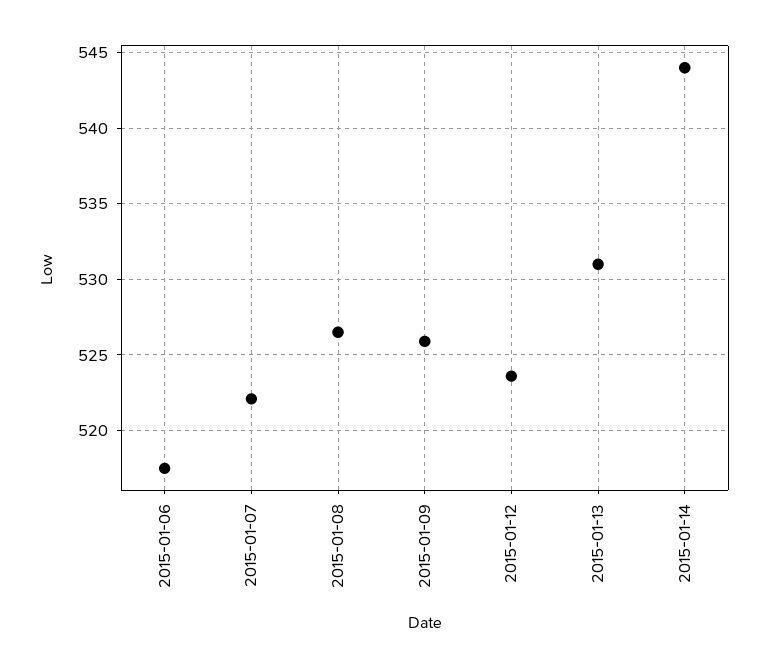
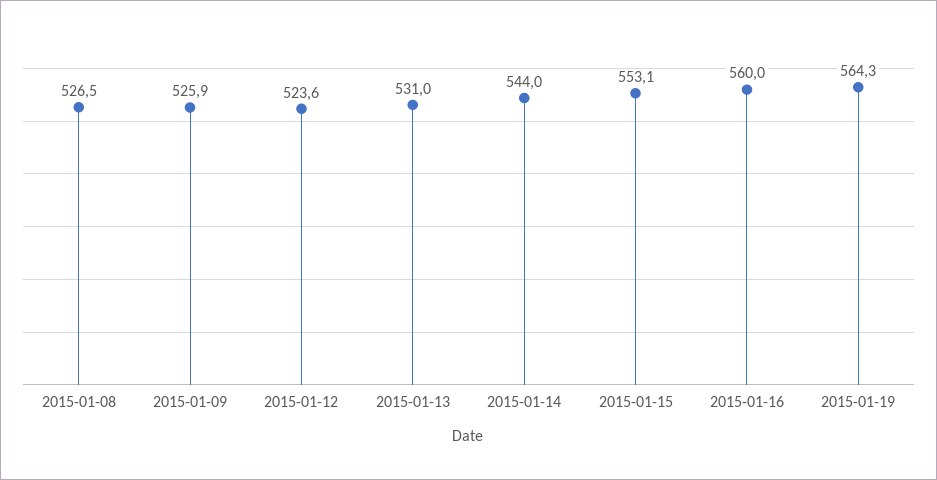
2015-01-06: 517.5 -> none
2015-01-07: 522 -> none
2015-01-15: none -> 553.1
2015-01-16: none -> 560
2015-01-19: none -> 564.3

